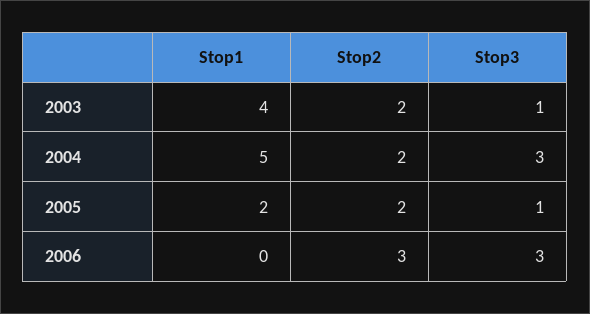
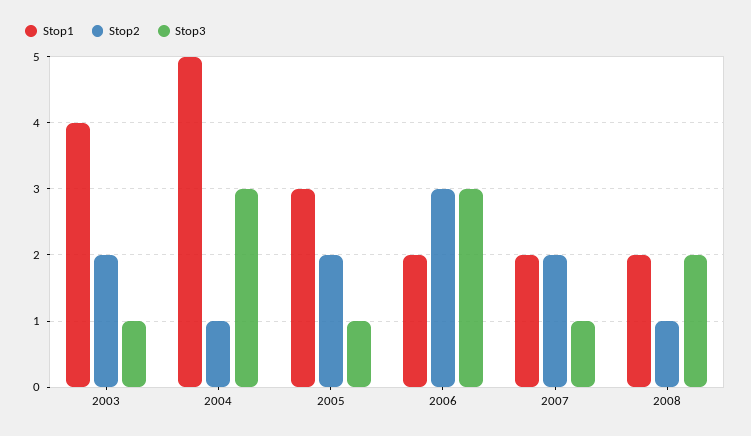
Stop2, 2004: 2 -> 1
Stop1, 2005: 2 -> 3
Stop1, 2006: 0 -> 2
Stop1, 2007: none -> 2
Stop2, 2007: none -> 2
Stop3, 2007: none -> 1
Stop1, 2008: none -> 2
Stop2, 2008: none -> 1
Stop3, 2008: none -> 2

